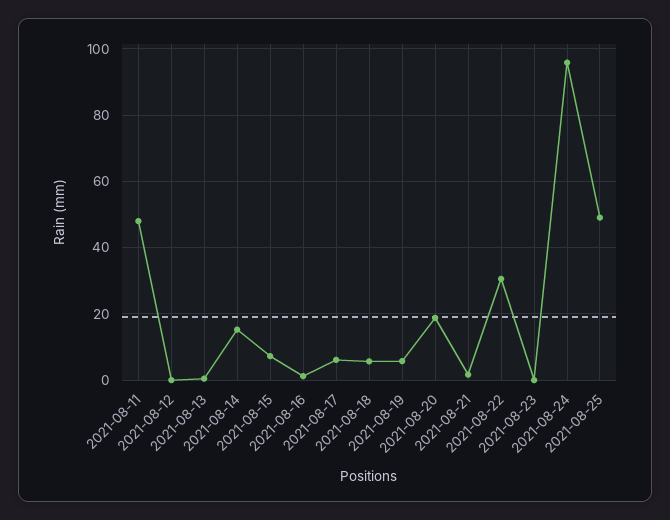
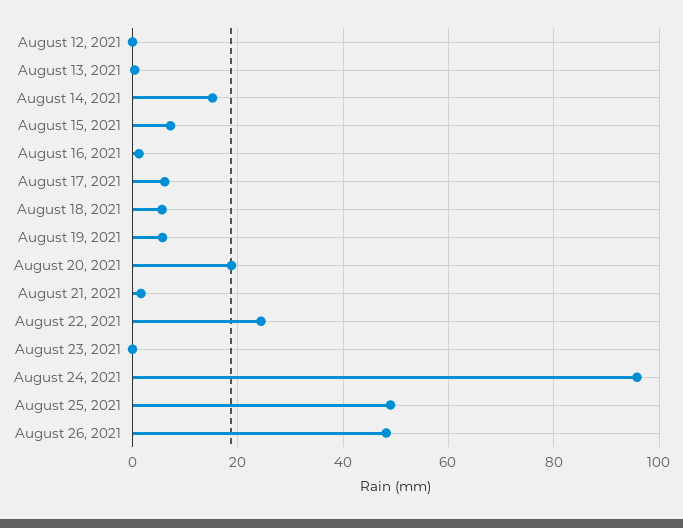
2021-08-11: 48 -> none
2021-08-22: 30 -> 24
August 26, 2021: none -> 48

